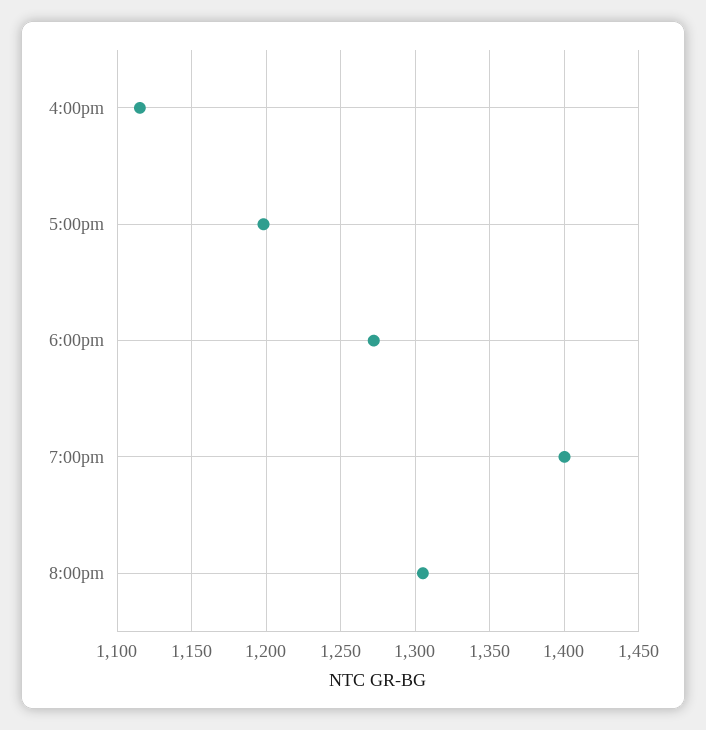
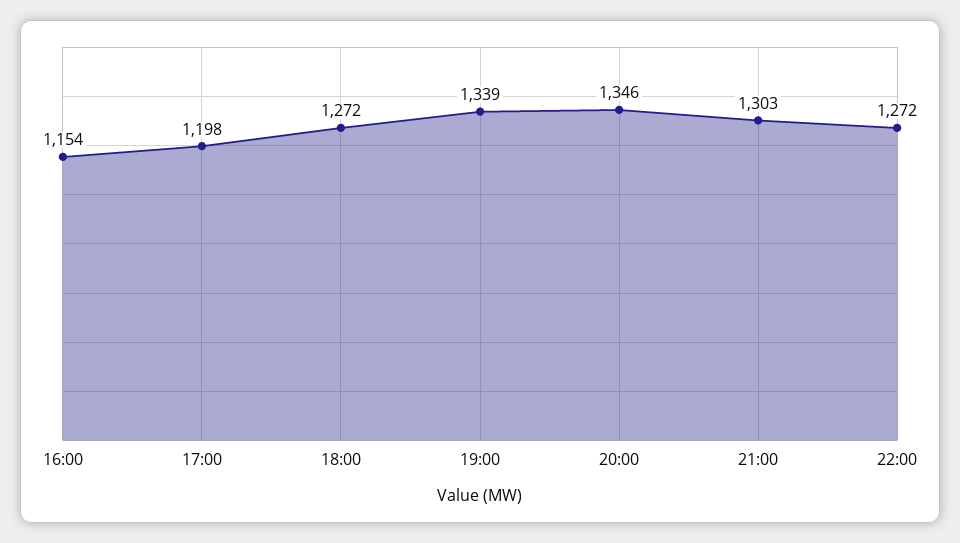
4:00pm: 1115 -> 1154
7:00pm: 1400 -> 1339
8:00pm: 1305 -> 1346
21:00: none -> 1303
22:00: none -> 1272

